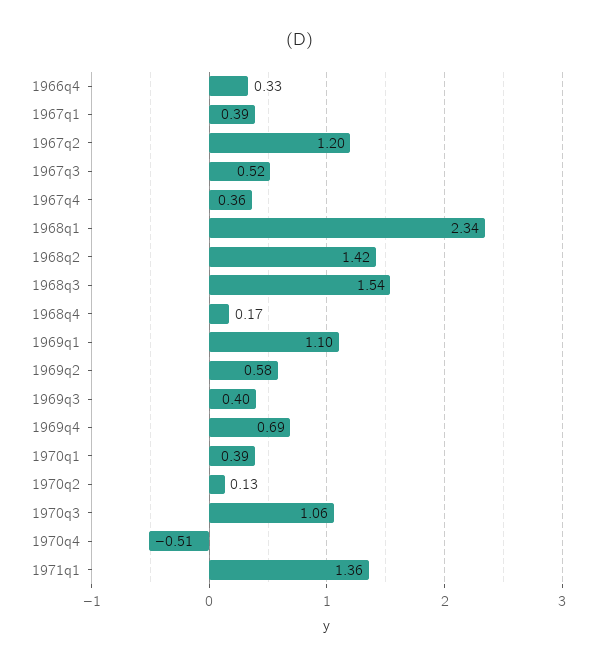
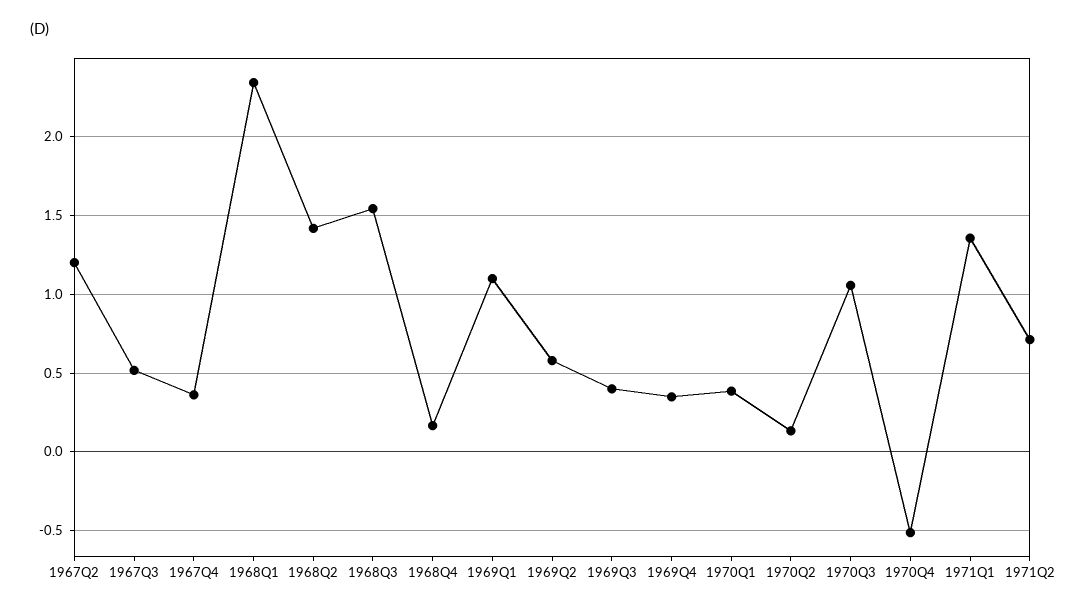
1966q4: 0.33 -> none
1967q1: 0.39 -> none
1969q4: 0.69 -> 0.35
1971Q2: none -> 0.7

